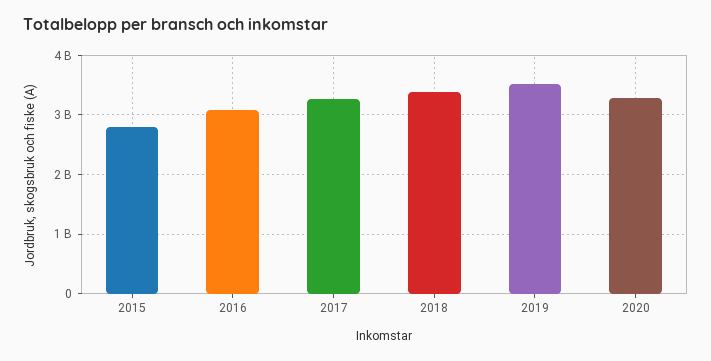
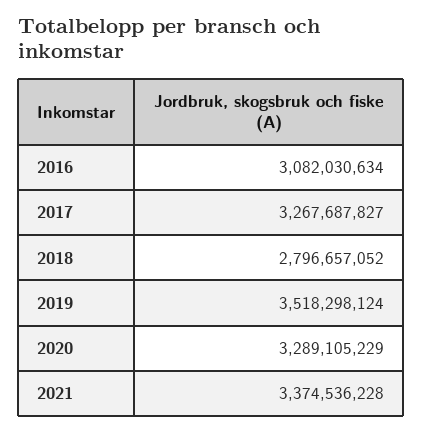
2015: 2800000000 -> none
2018: 3400000000 -> 2796657052
2021: none -> 3374536228

